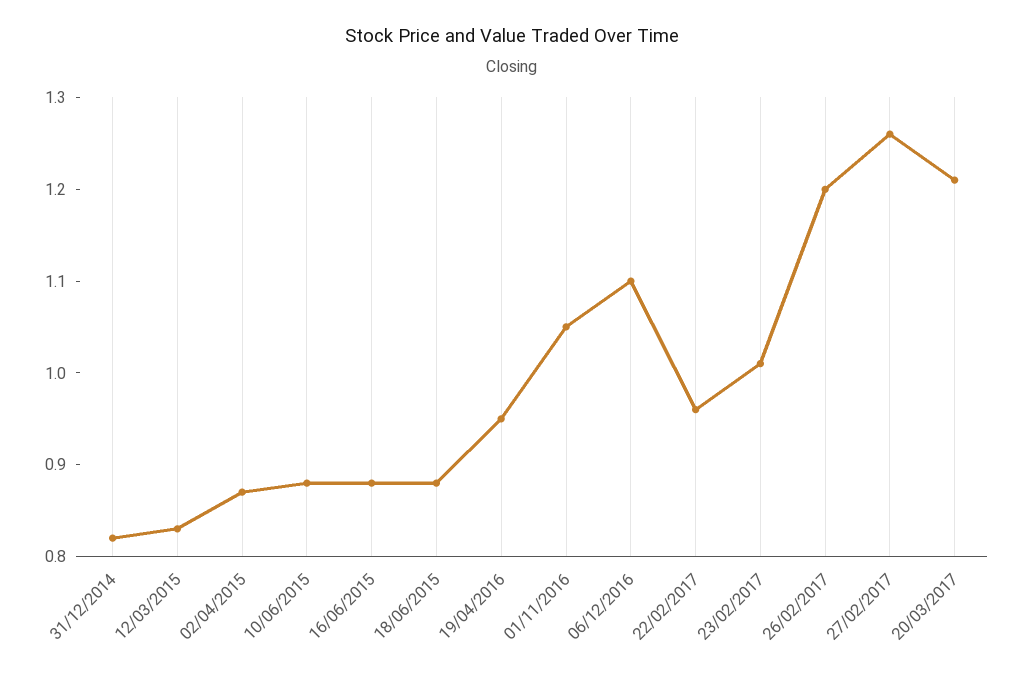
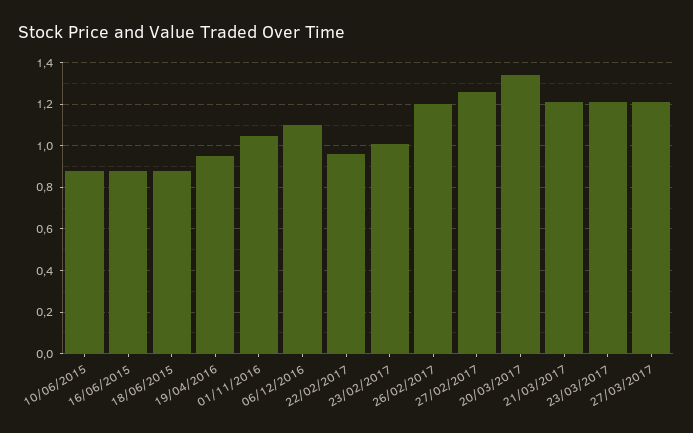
31/12/2014: 0.82 -> none
12/03/2015: 0.83 -> none
02/04/2015: 0.87 -> none
20/03/2017: 1.21 -> 1.35
21/03/2017: none -> 1.2
23/03/2017: none -> 1.2
27/03/2017: none -> 1.2

